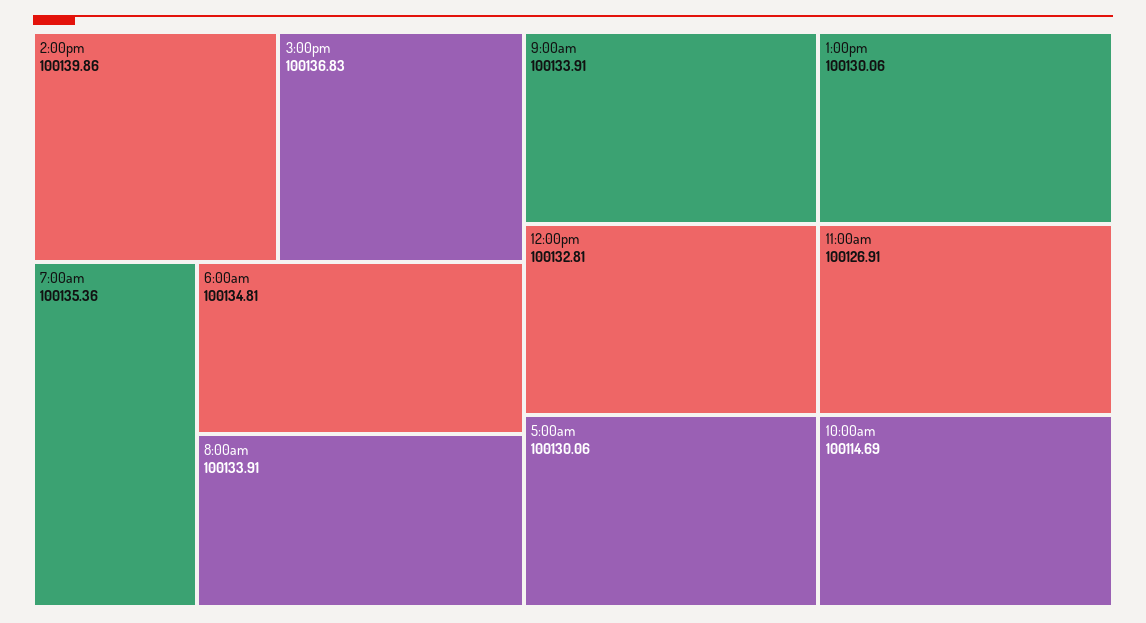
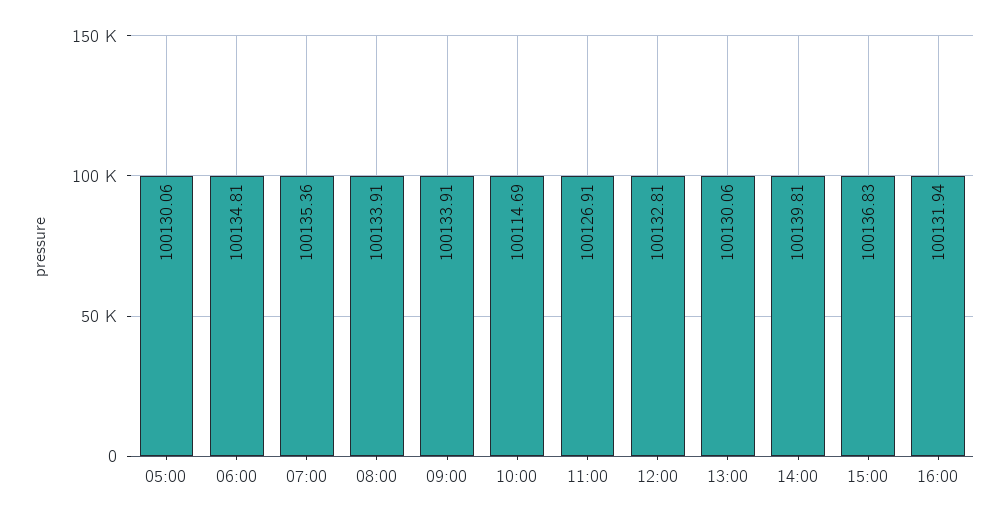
2:00pm: 100139.86 -> 100139.81
16:00: none -> 100131.94

